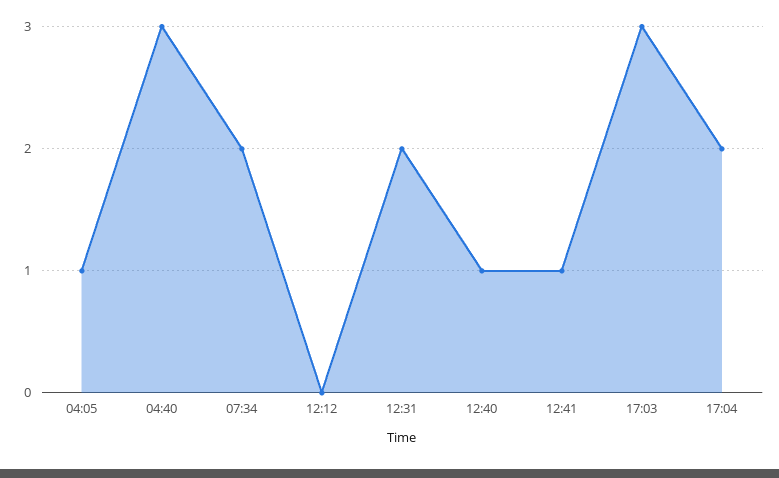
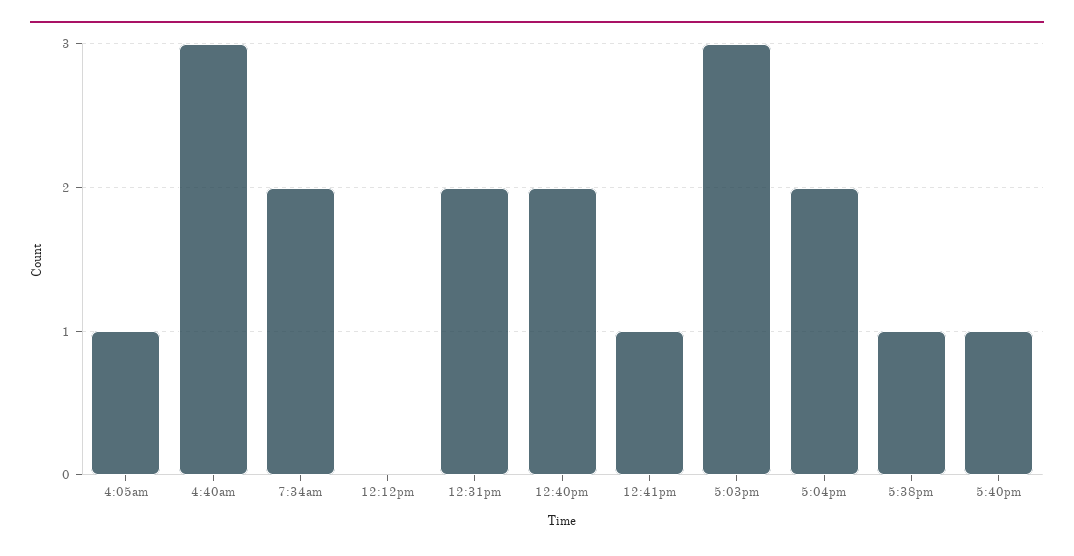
12:40: 1 -> 2
5:38pm: none -> 1
5:40pm: none -> 1

